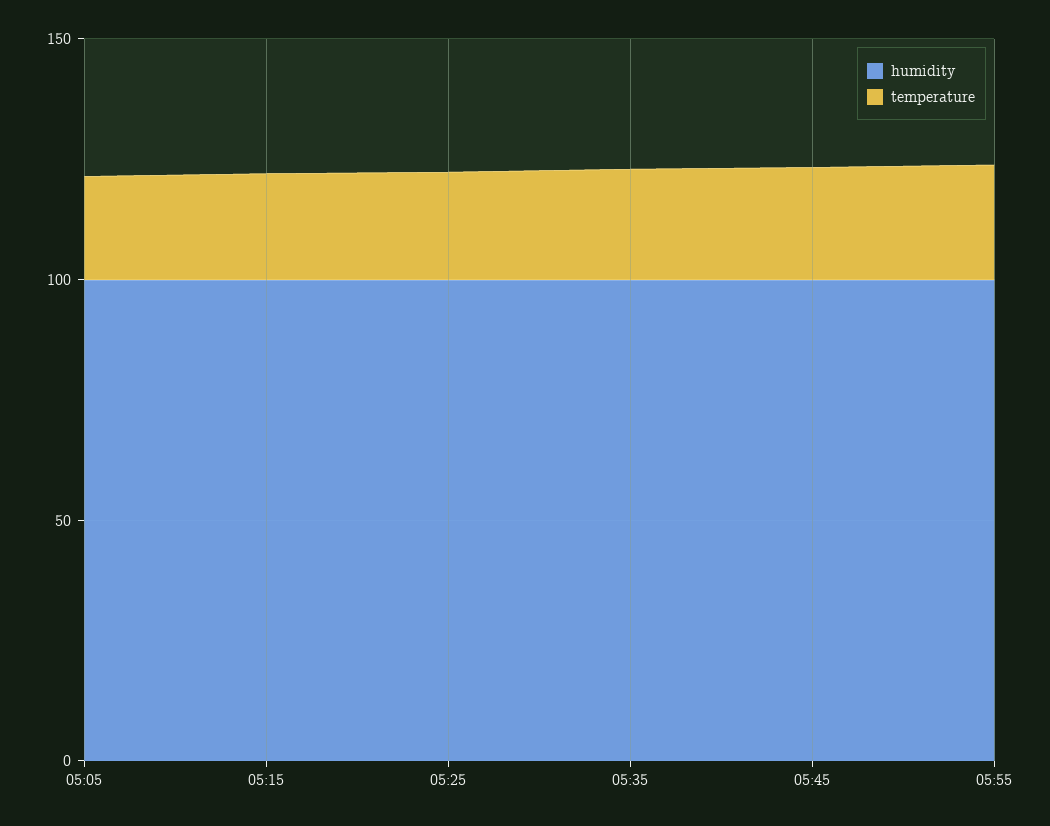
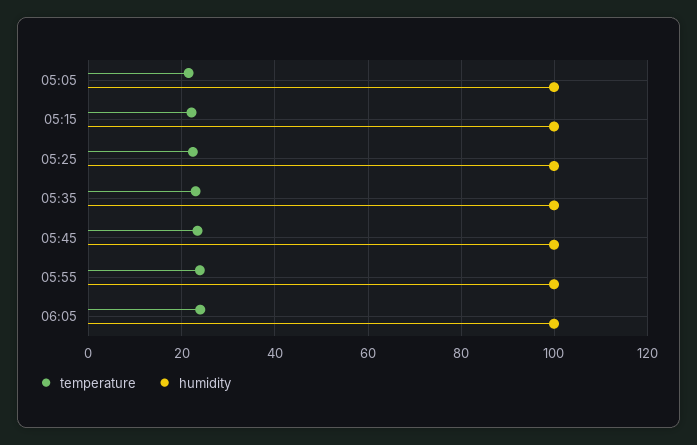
temperature, 06:05: none -> 24
humidity, 06:05: none -> 100

